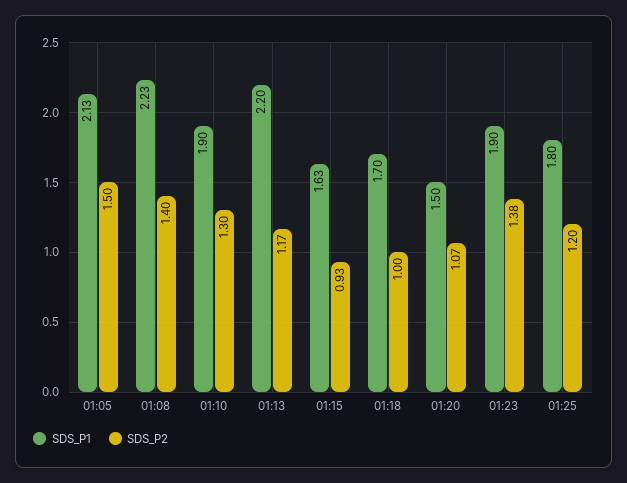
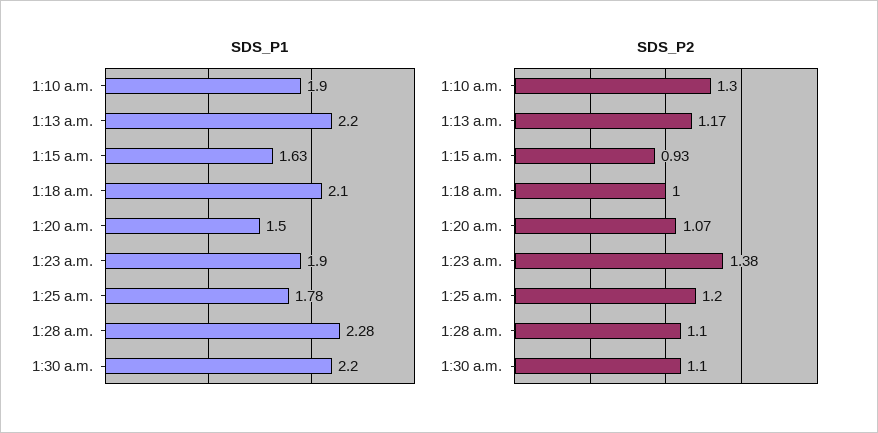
SDS_P1, 01:05: 2.13 -> none
SDS_P2, 01:05: 1.5 -> none
SDS_P1, 01:08: 2.23 -> none
SDS_P2, 01:08: 1.4 -> none
SDS_P1, 01:18: 1.7 -> 2.1
SDS_P1, 01:25: 1.8 -> 1.78
SDS_P1, 1:28 a.m.: none -> 2.28
SDS_P1, 1:30 a.m.: none -> 2.2
SDS_P2, 1:28 a.m.: none -> 1.1
SDS_P2, 1:30 a.m.: none -> 1.1

